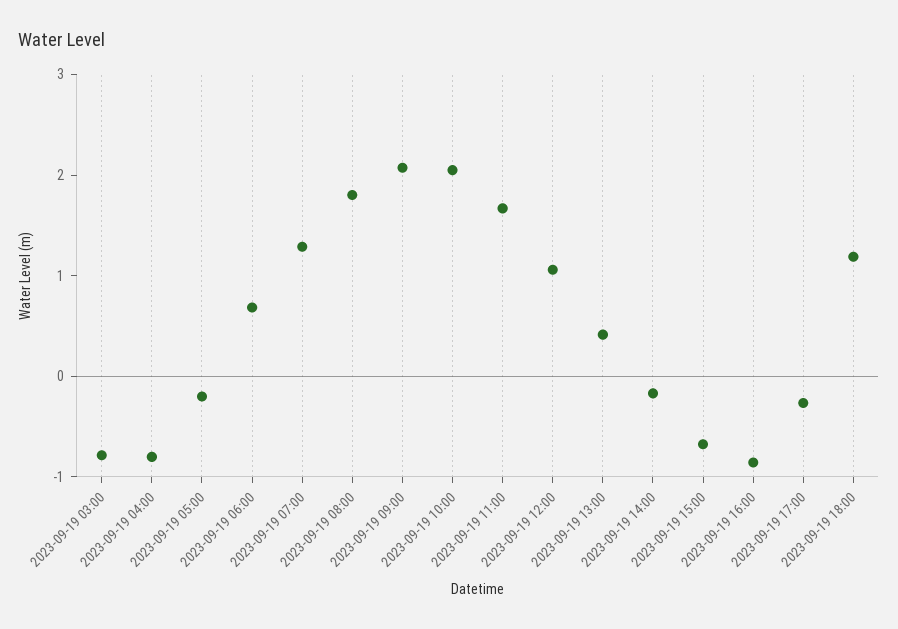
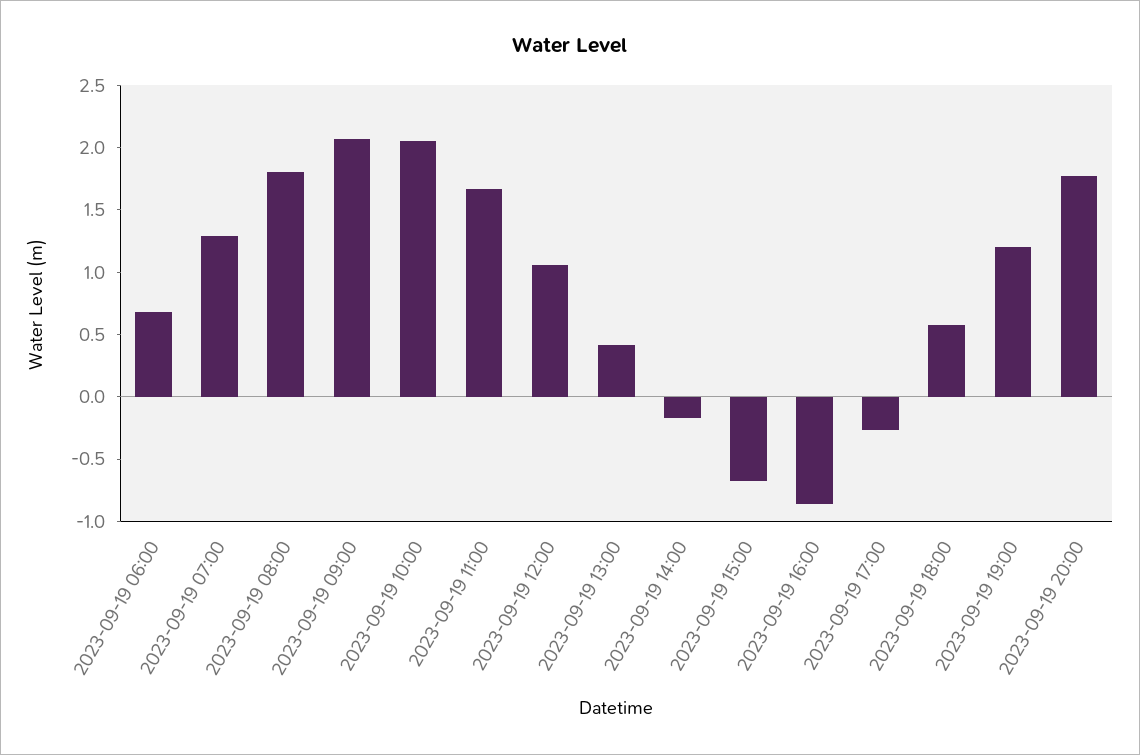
2023-09-19 03:00: -0.8 -> none
2023-09-19 04:00: -0.8 -> none
2023-09-19 05:00: -0.2 -> none
2023-09-19 18:00: 1.2 -> 0.6
2023-09-19 19:00: none -> 1.2
2023-09-19 20:00: none -> 1.8

